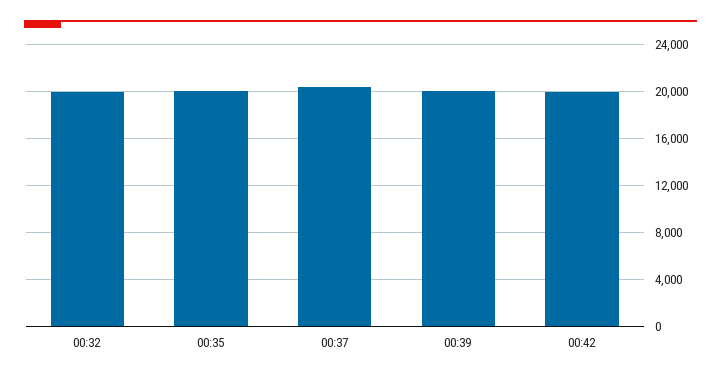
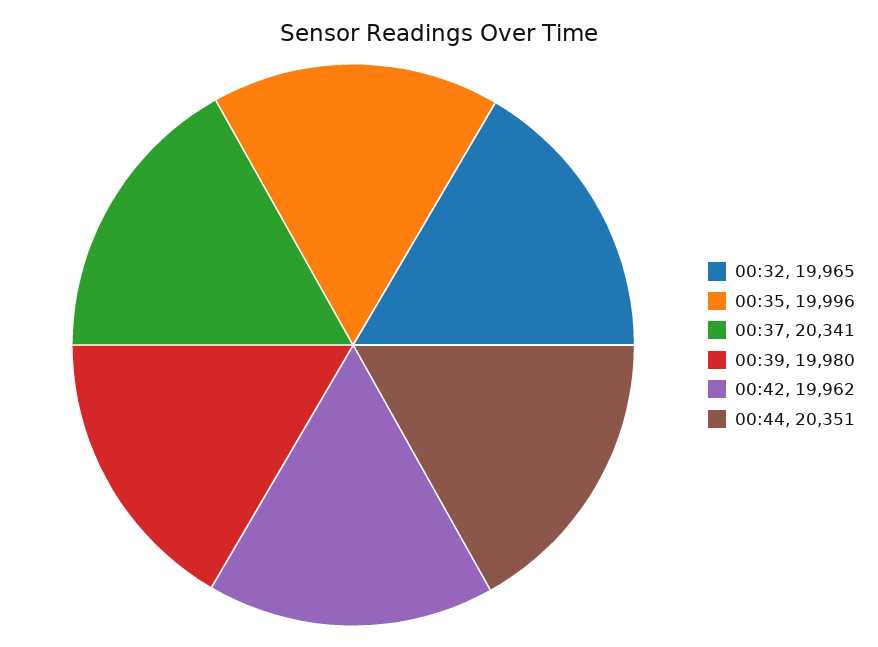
00:44: none -> 20351

